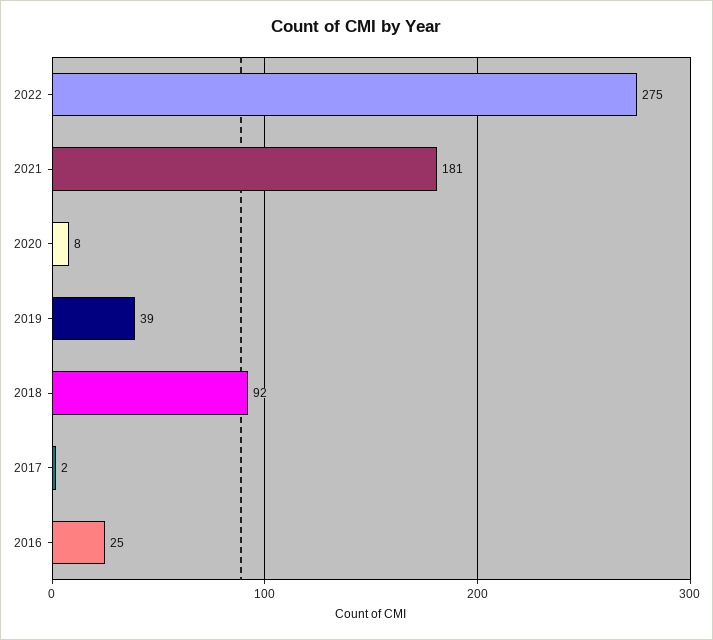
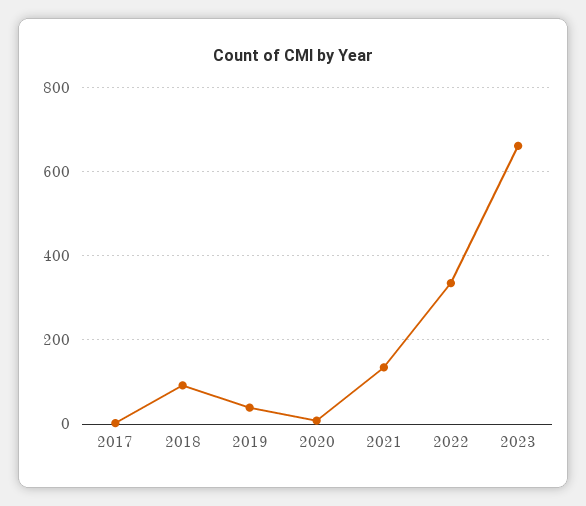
2022: 275 -> 340
2021: 181 -> 140
2016: 25 -> none
2023: none -> 660

